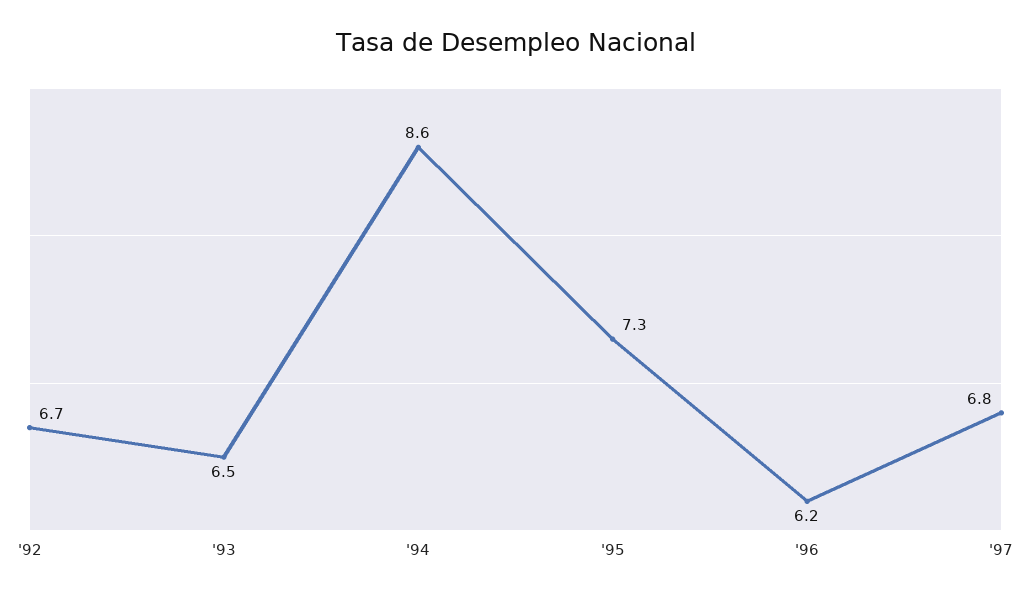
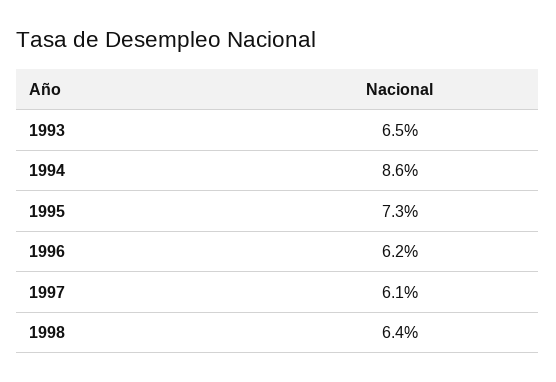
'92: 6.7 -> none
'97: 6.8 -> 6.1
1998: none -> 6.4

